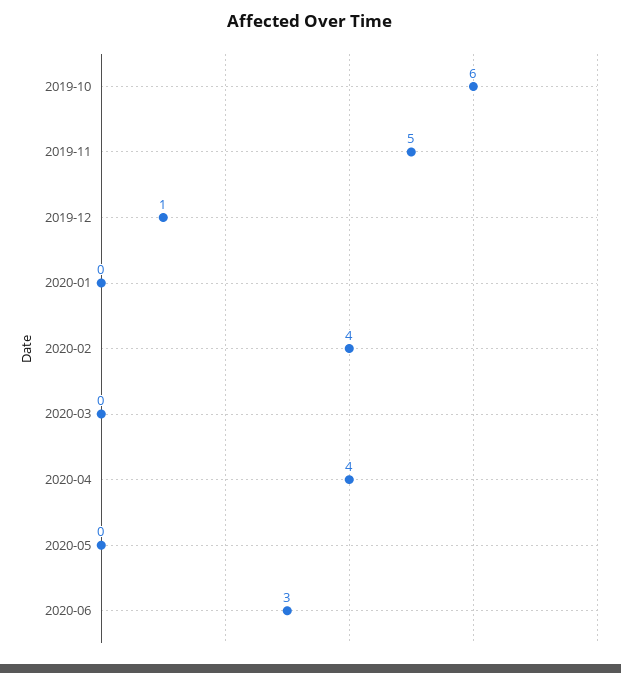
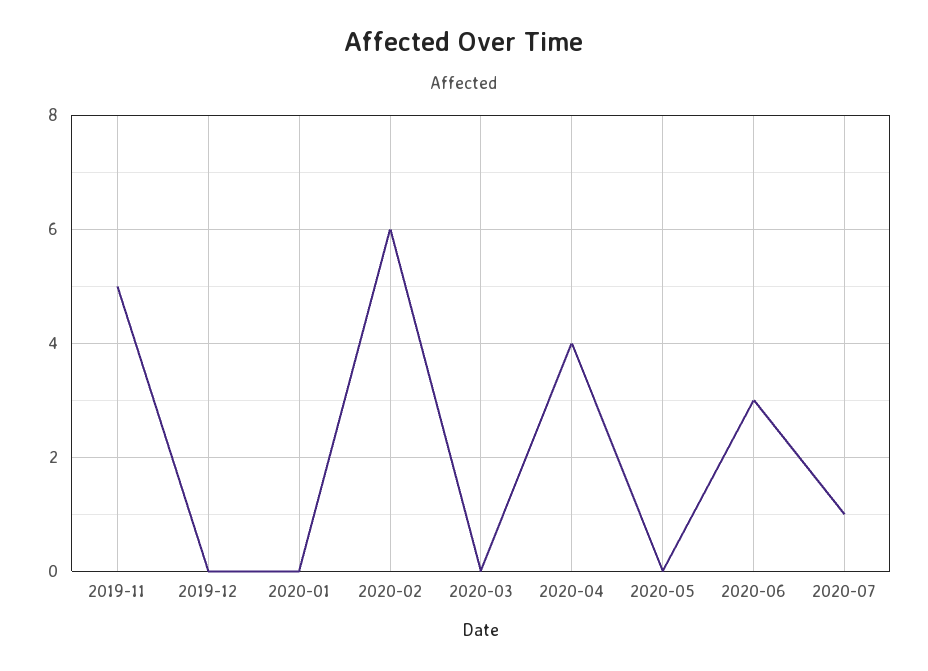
2019-10: 6 -> none
2019-12: 1 -> 0
2020-02: 4 -> 6
2020-07: none -> 1

